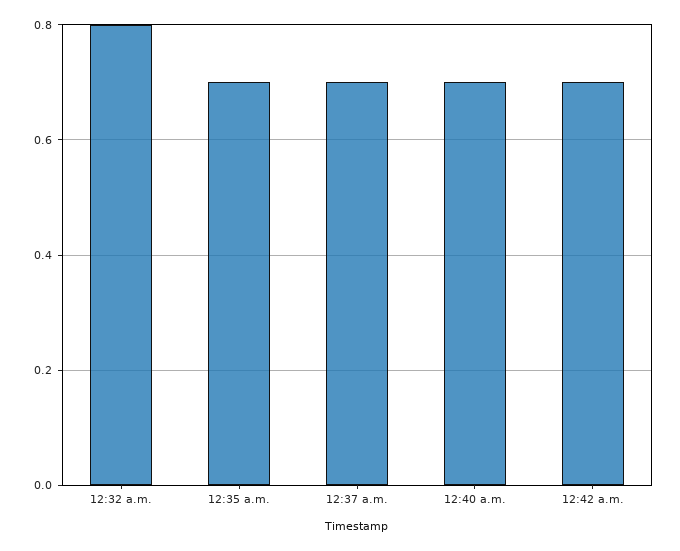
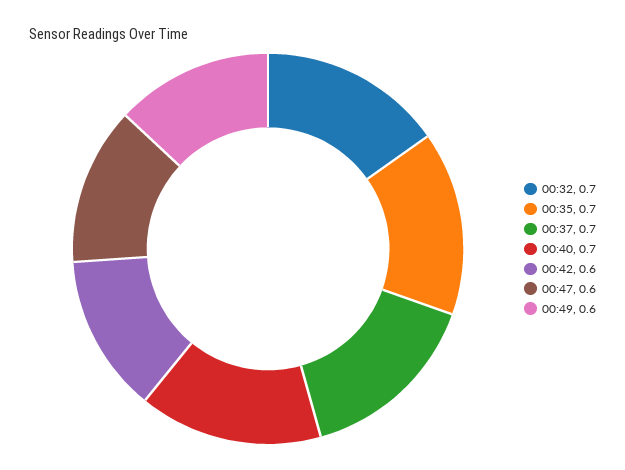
12:32 a.m.: 0.8 -> 0.7
12:42 a.m.: 0.7 -> 0.6
00:47: none -> 0.6
00:49: none -> 0.6

